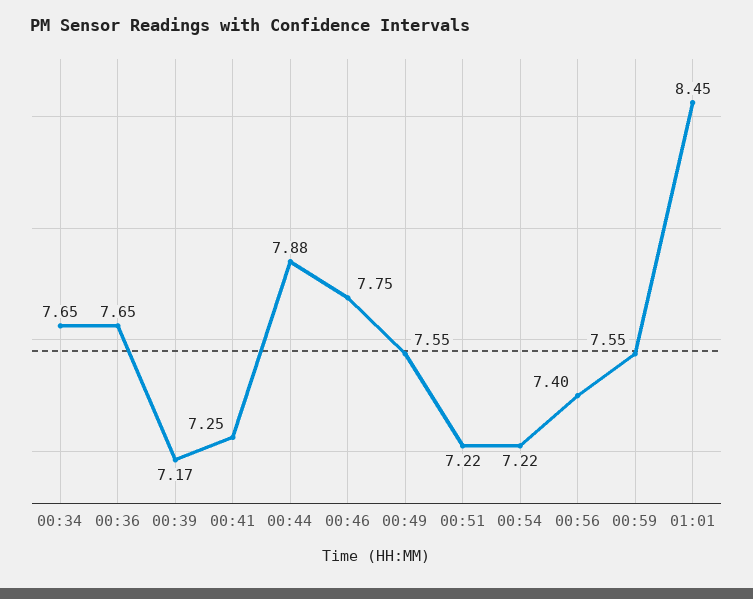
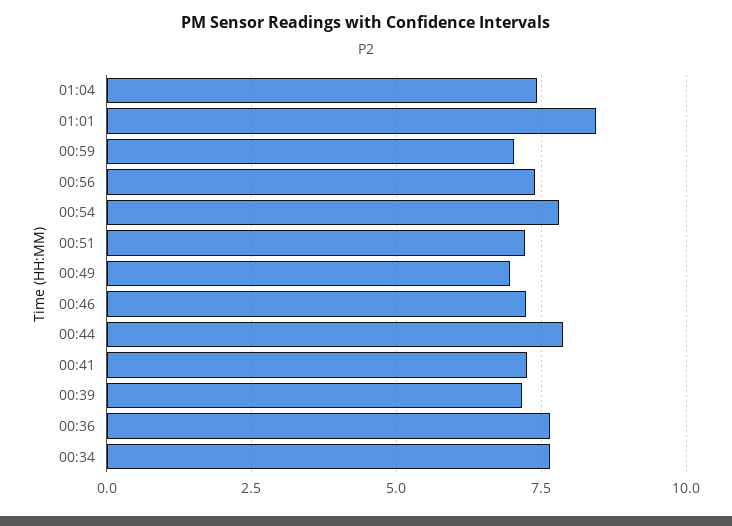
00:46: 7.75 -> 7.25
00:49: 7.55 -> 7
00:54: 7.22 -> 7.75
00:59: 7.55 -> 7
01:04: none -> 7.5

